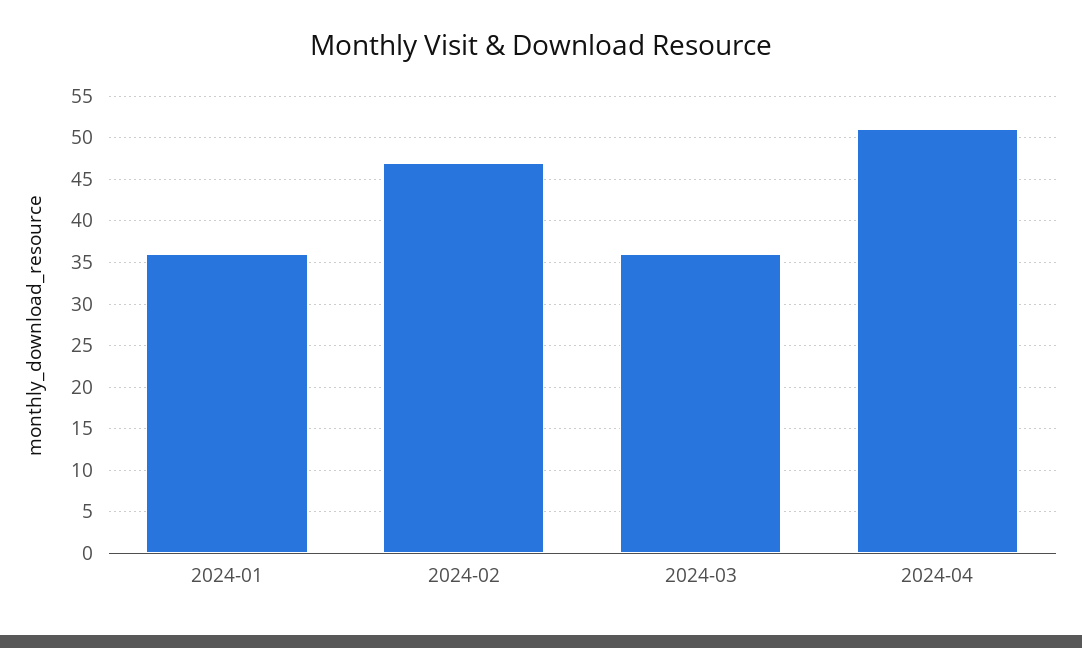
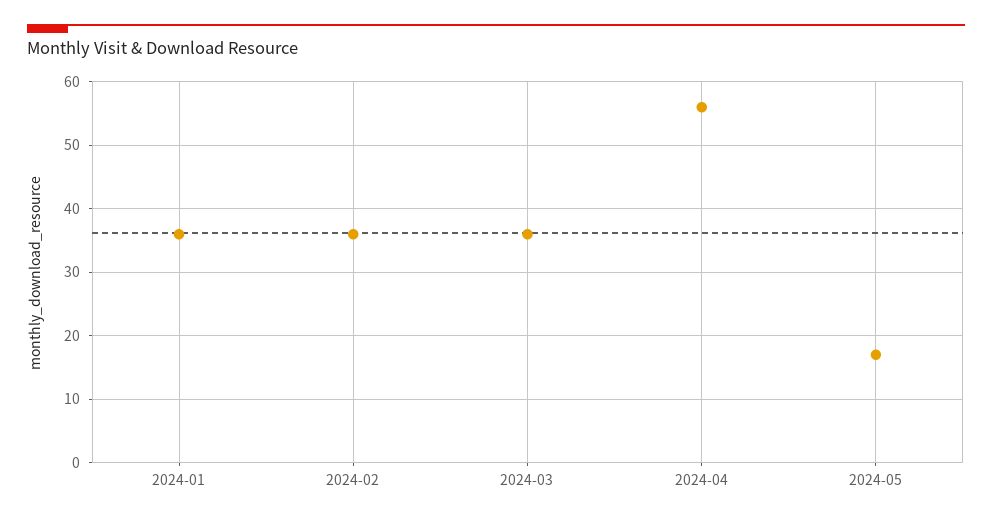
2024-02: 47 -> 36
2024-04: 51 -> 56
2024-05: none -> 17

